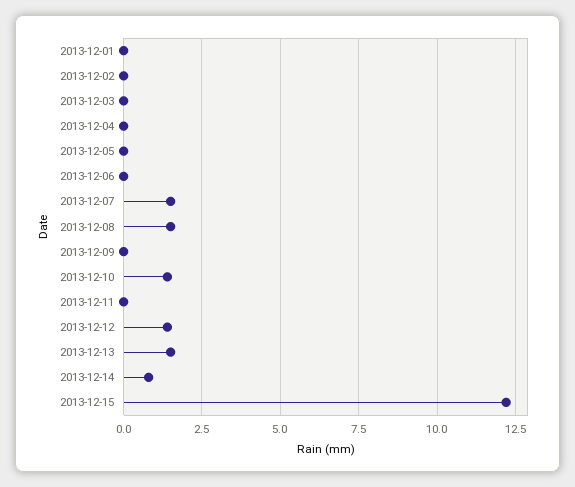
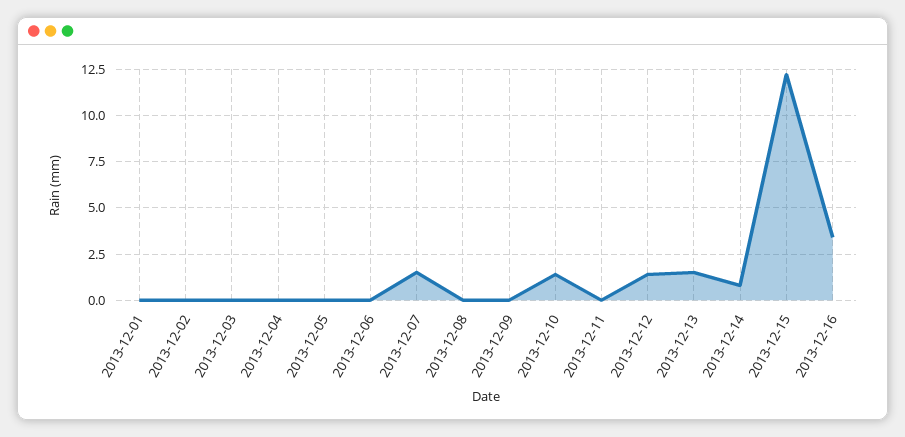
2013-12-08: 1.5 -> 0
2013-12-16: none -> 3.5

